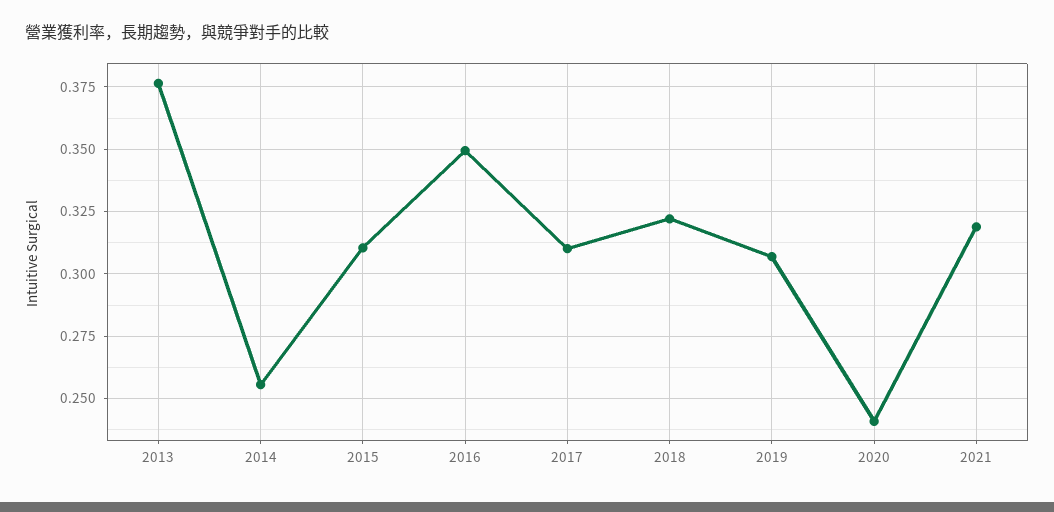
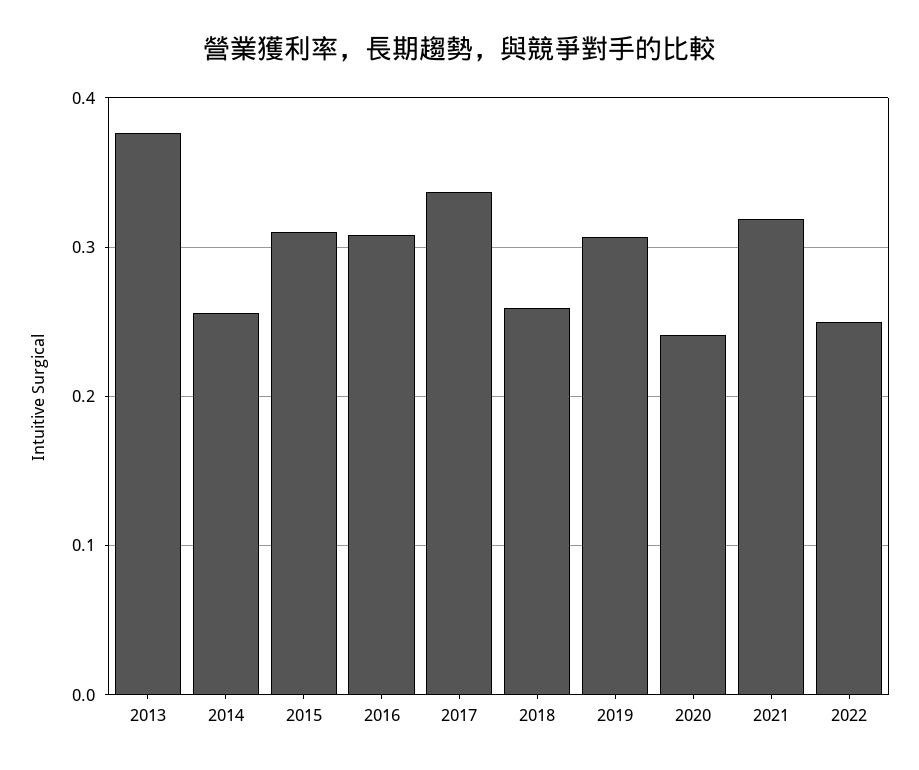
2016: 0.35 -> 0.31
2017: 0.31 -> 0.34
2018: 0.3225 -> 0.26
2022: none -> 0.25

